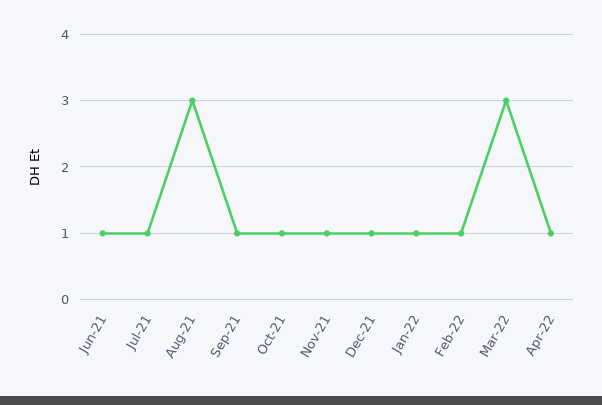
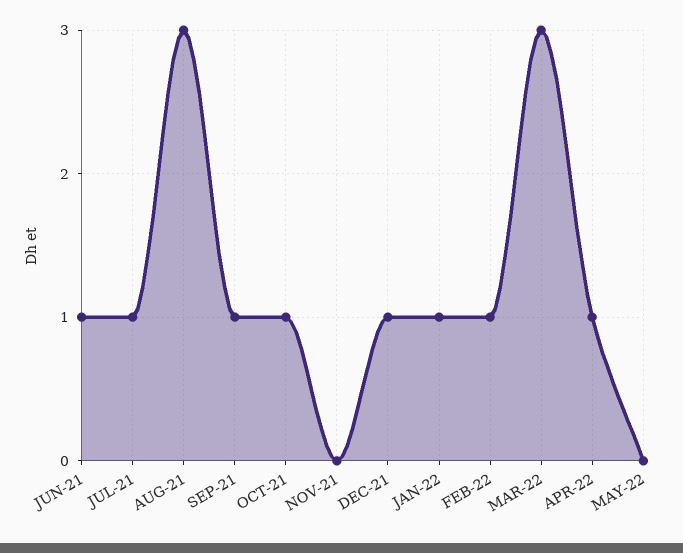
Nov-21: 1 -> 0
MAY-22: none -> 0

